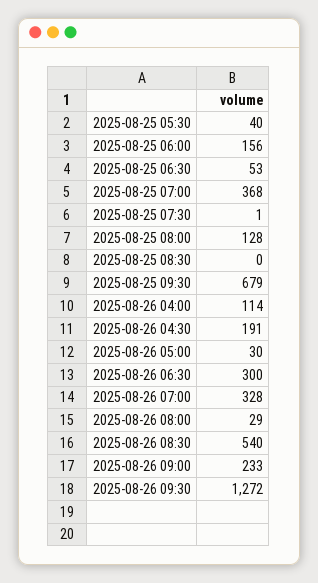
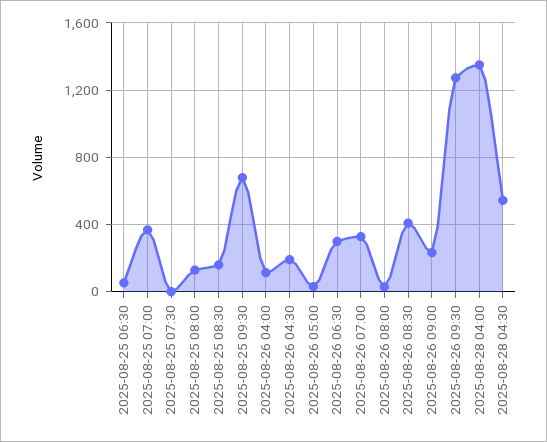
2025-08-25 05:30: 40 -> none
2025-08-25 06:00: 156 -> none
2025-08-25 08:30: 0 -> 150
2025-08-26 08:30: 540 -> 400
2025-08-28 04:00: none -> 1350
2025-08-28 04:30: none -> 550

